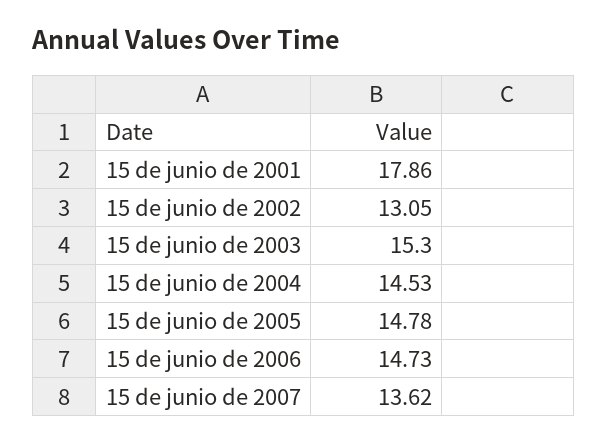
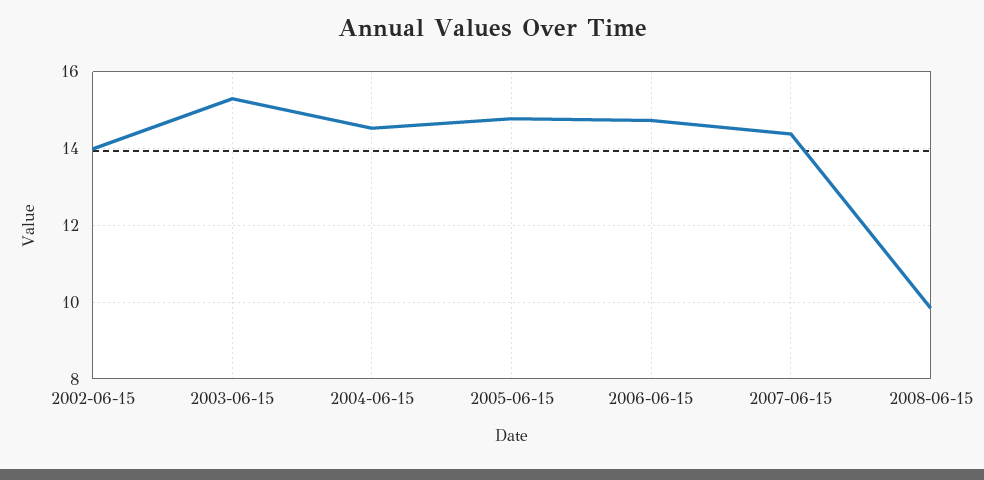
15 de junio de 2001: 17.86 -> none
15 de junio de 2002: 13.05 -> 14
15 de junio de 2007: 13.62 -> 14.4
2008-06-15: none -> 9.8

